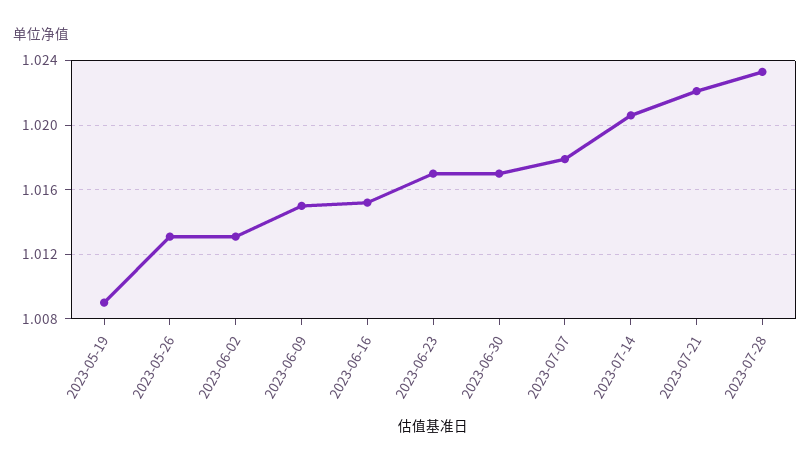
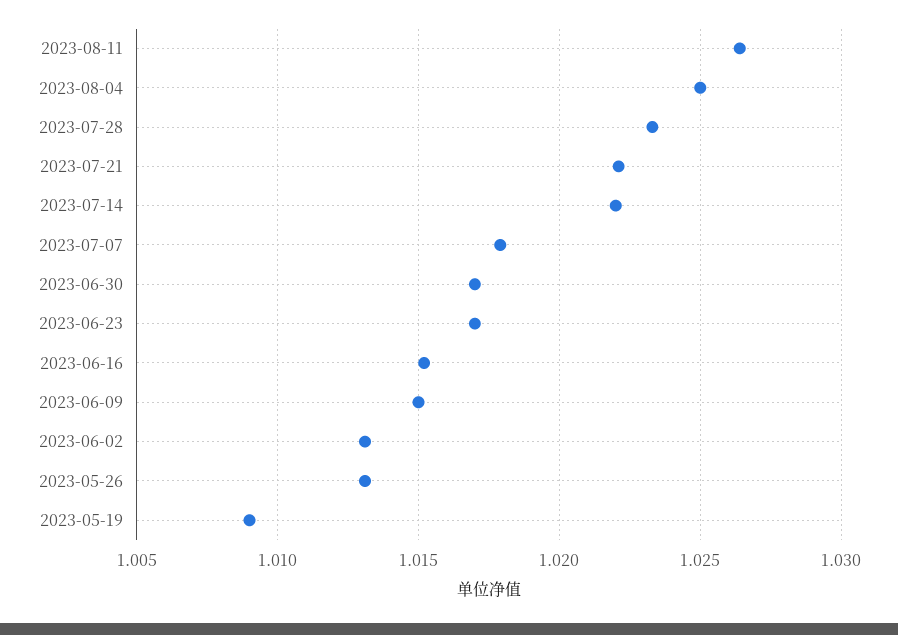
2023-07-14: 1.0205 -> 1.022
2023-08-11: none -> 1.0265
2023-08-04: none -> 1.025

